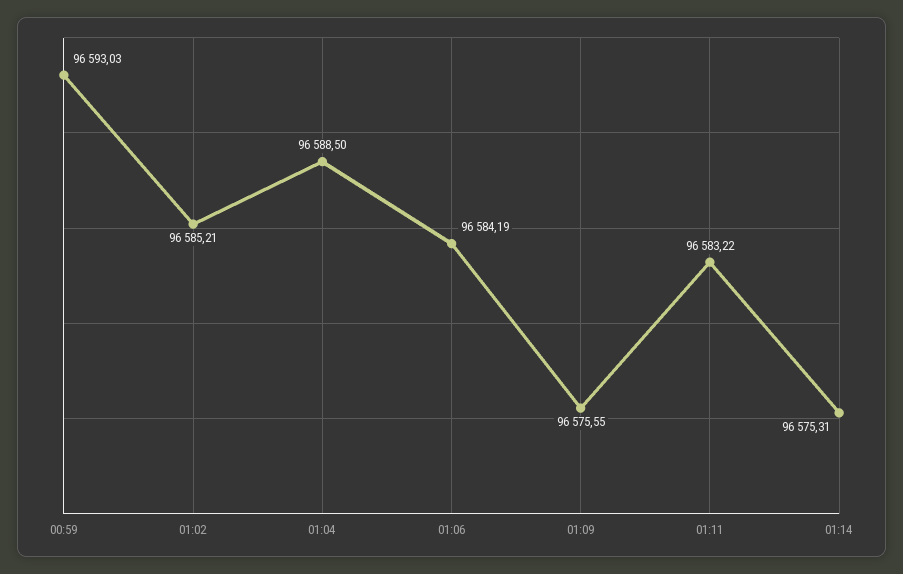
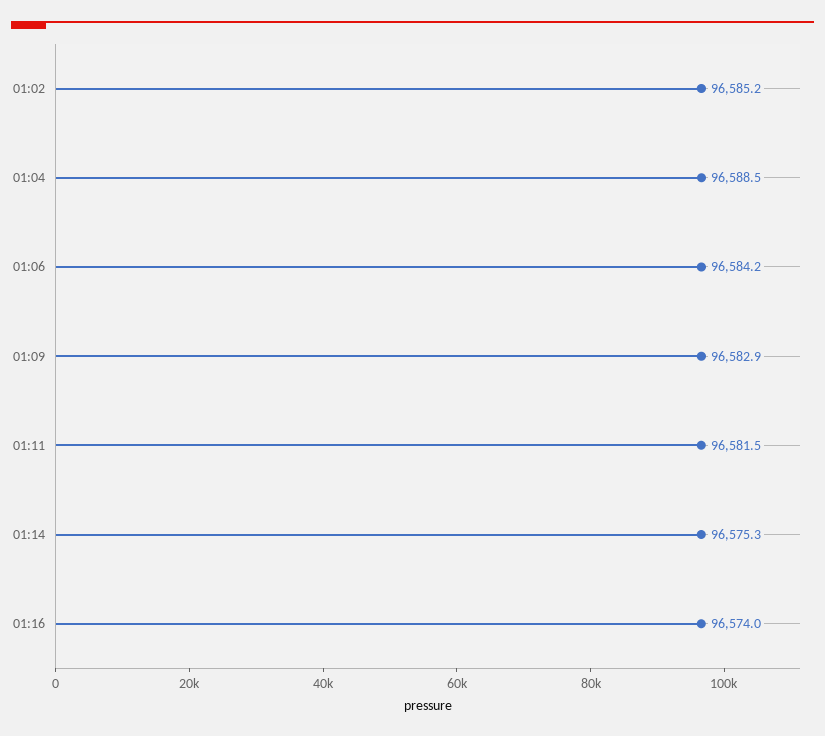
00:59: 96593.03 -> none
01:09: 96575.55 -> 96582.9
01:11: 96583.22 -> 96581.5
01:16: none -> 96574

